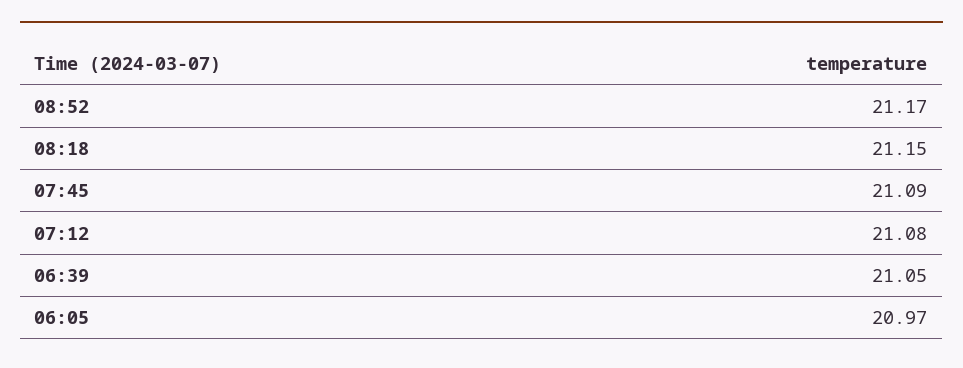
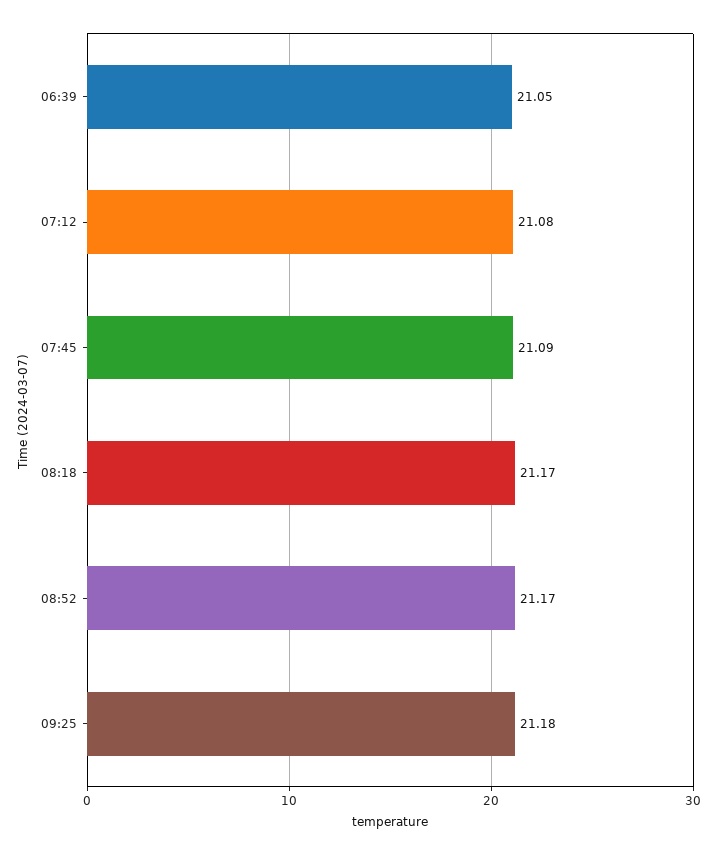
08:18: 21.15 -> 21.17
06:05: 20.97 -> none
09:25: none -> 21.18

